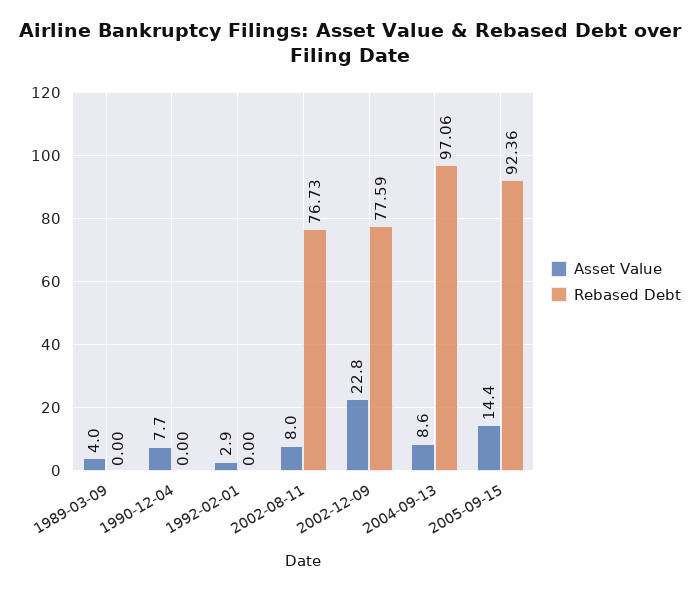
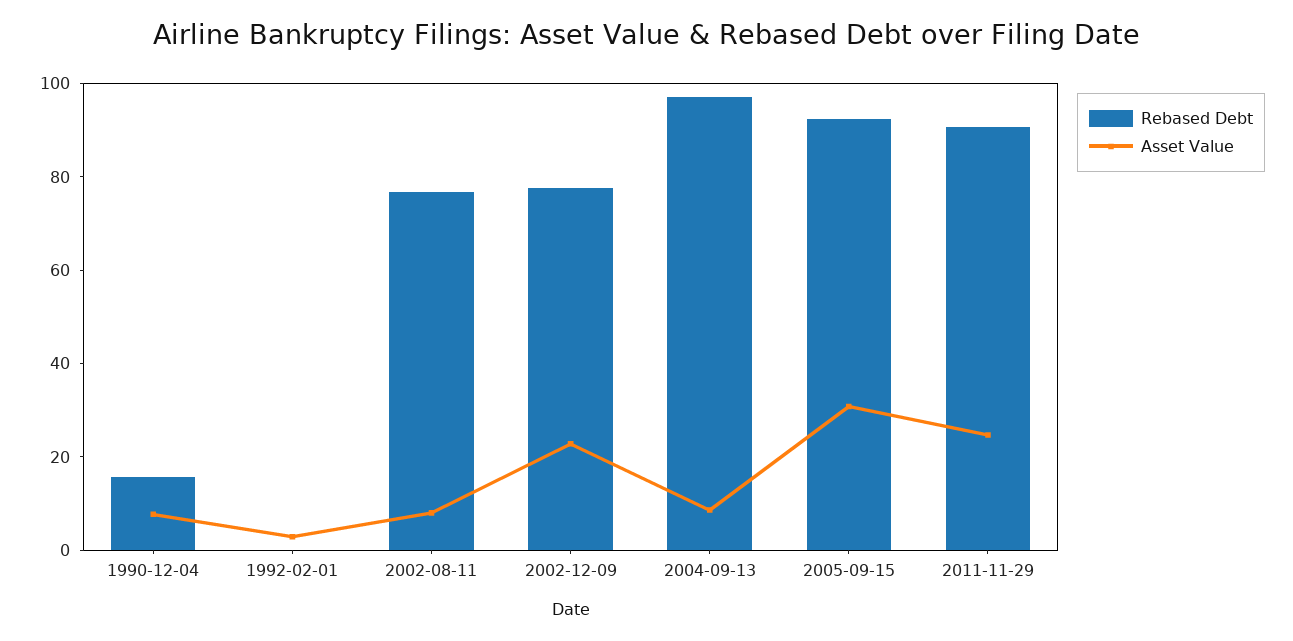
Asset Value, 1989-03-09: 4 -> none
Rebased Debt, 1989-03-09: 0 -> none
Rebased Debt, 1990-12-04: 0 -> 15
Asset Value, 2005-09-15: 14.4 -> 30
Rebased Debt, 2011-11-29: none -> 90
Asset Value, 2011-11-29: none -> 25

